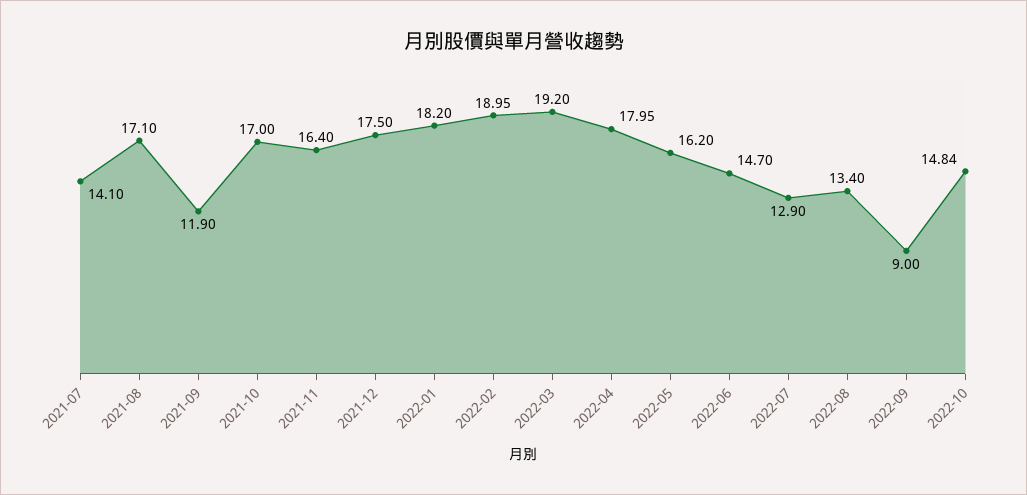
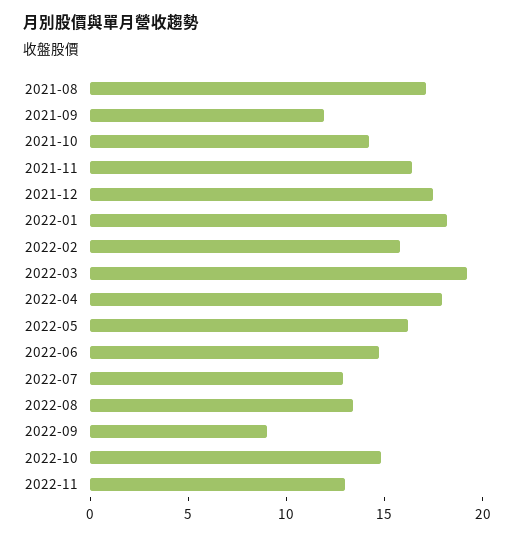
2021-07: 14.1 -> none
2021-10: 17 -> 14
2022-02: 18.95 -> 16
2022-11: none -> 13

